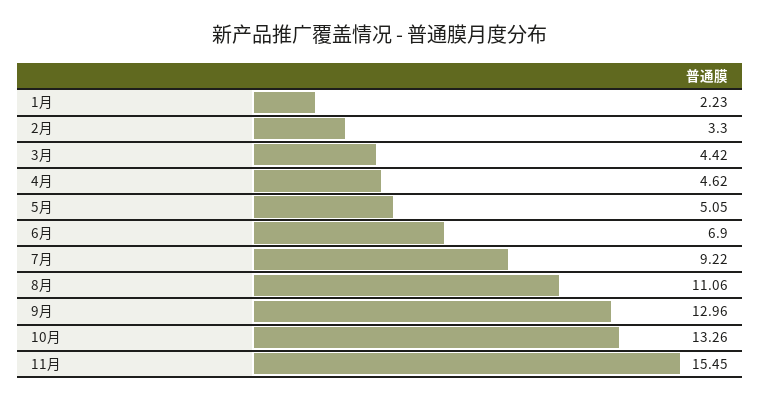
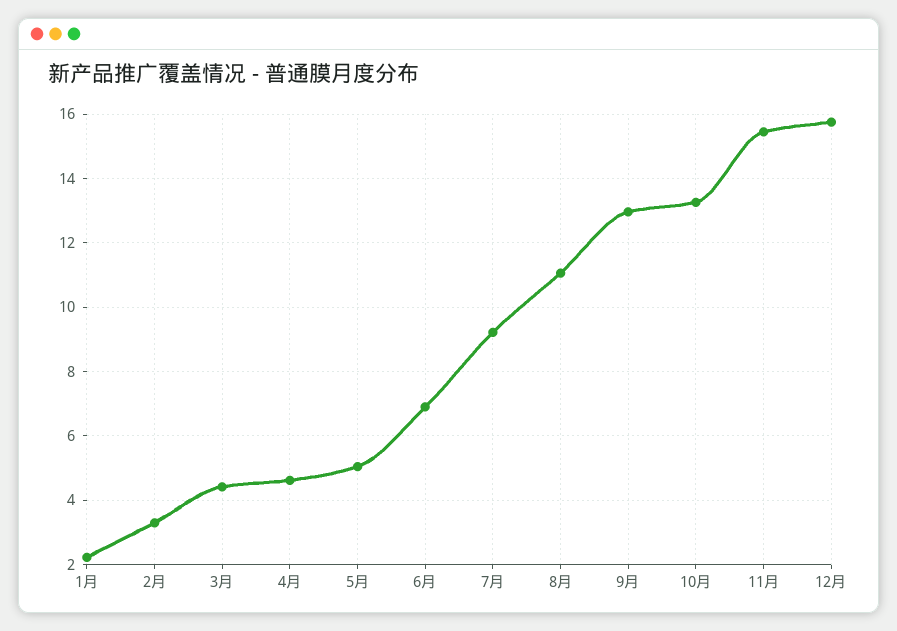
12月: none -> 15.8

